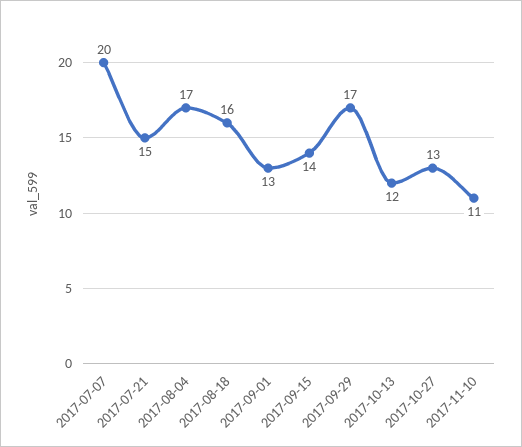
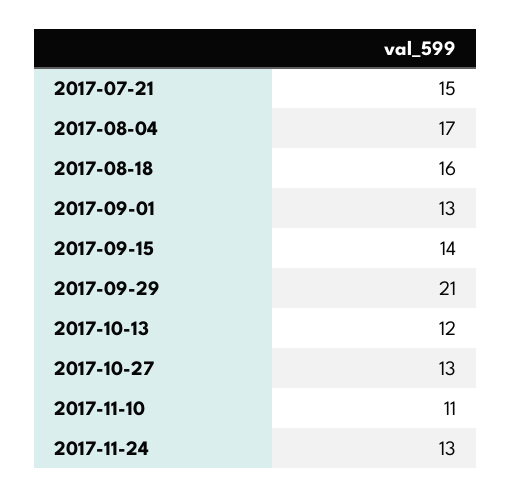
2017-07-07: 20 -> none
2017-09-29: 17 -> 21
2017-11-24: none -> 13

